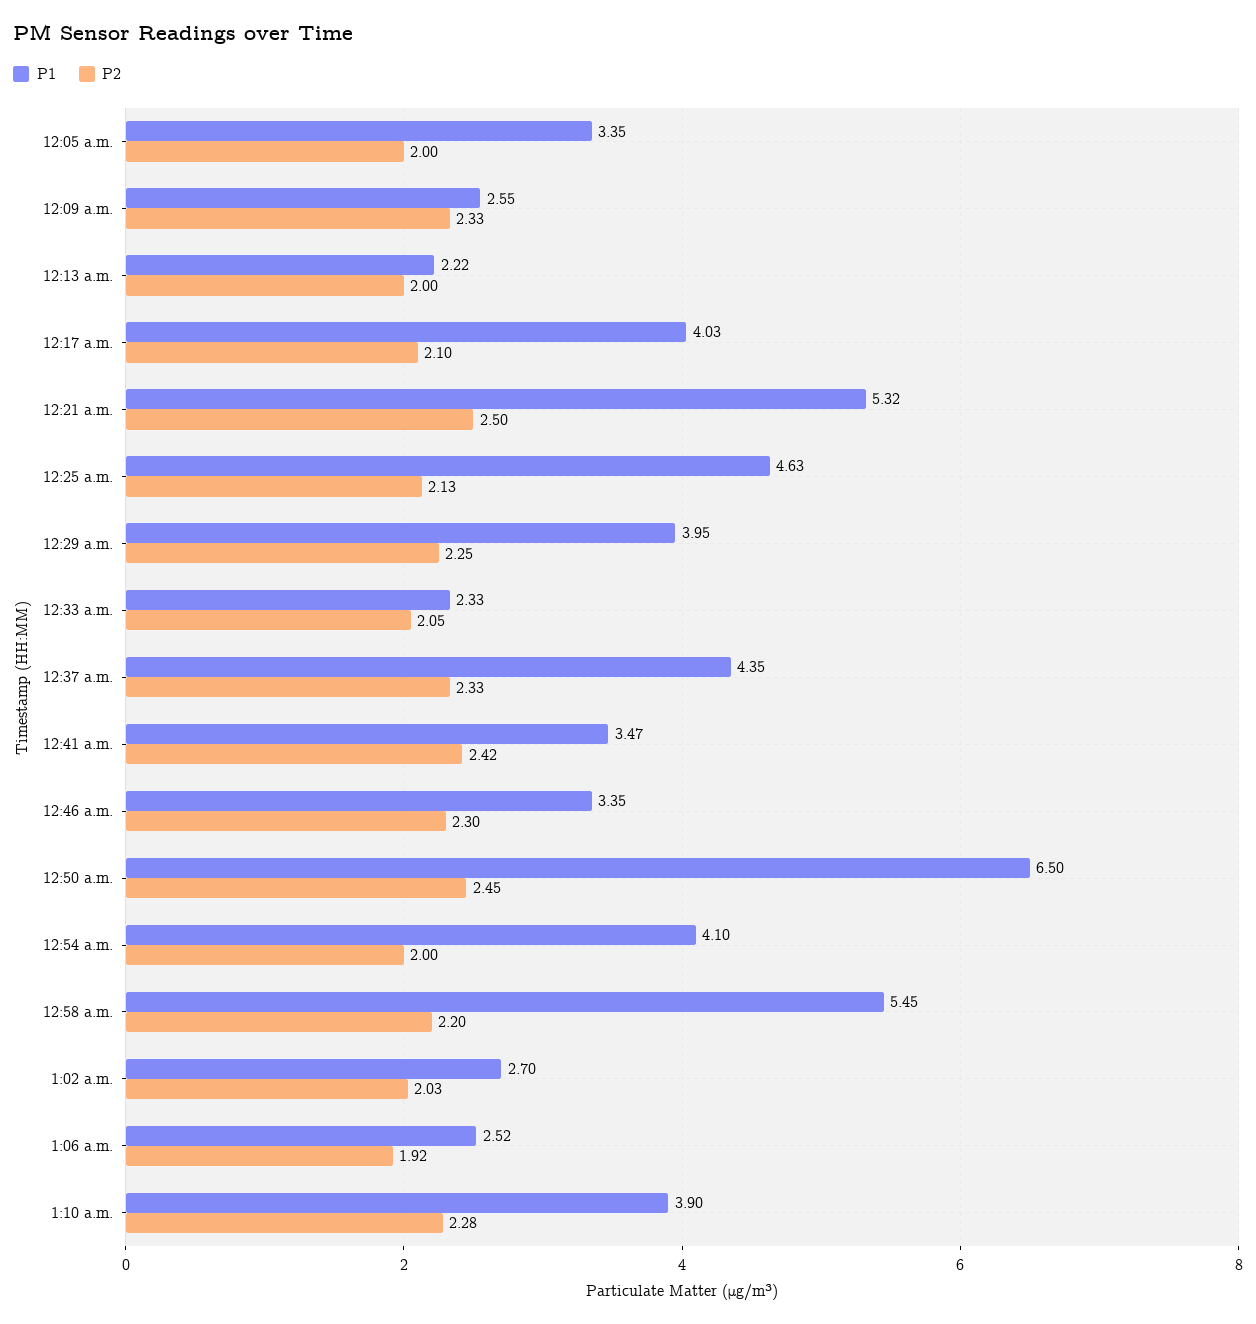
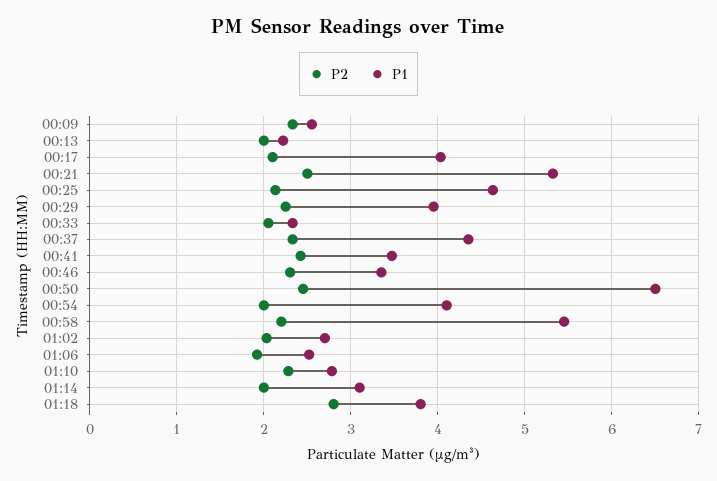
P1, 12:05 a.m.: 3.35 -> none
P2, 12:05 a.m.: 2 -> none
P1, 1:10 a.m.: 3.9 -> 2.8
P2, 01:14: none -> 2
P1, 01:14: none -> 3.1
P2, 01:18: none -> 2.8
P1, 01:18: none -> 3.8

